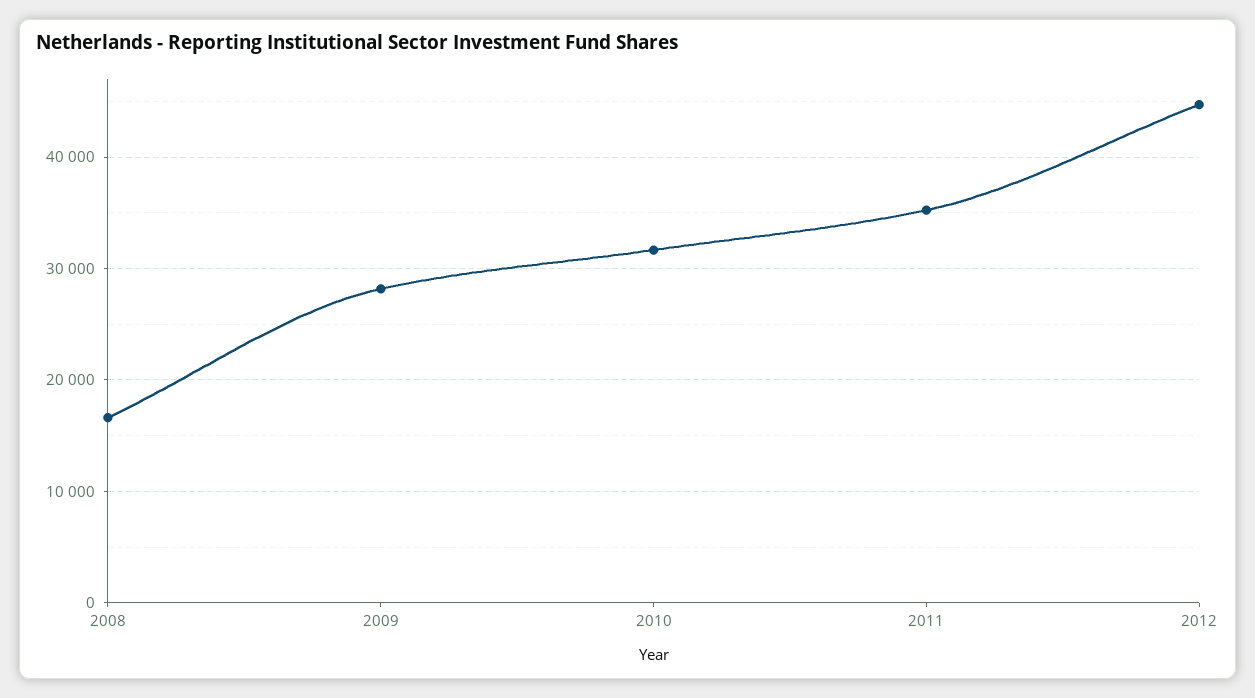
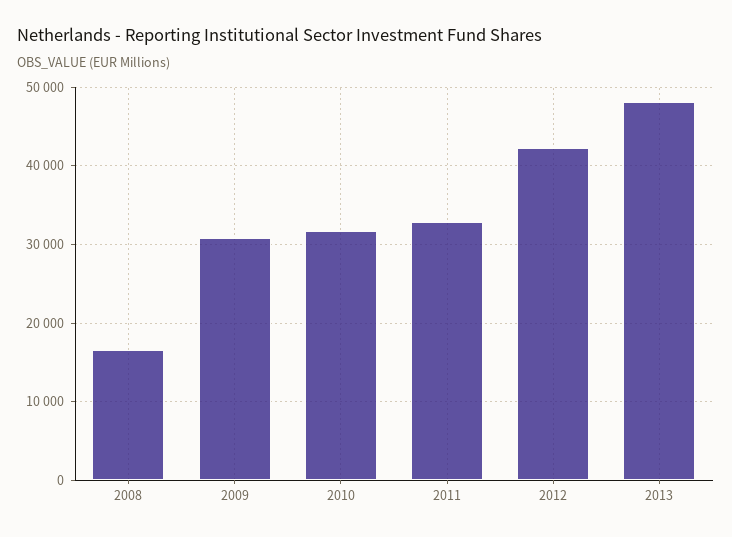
2009: 28000 -> 31000
2011: 35000 -> 33000
2012: 45000 -> 42000
2013: none -> 48000

